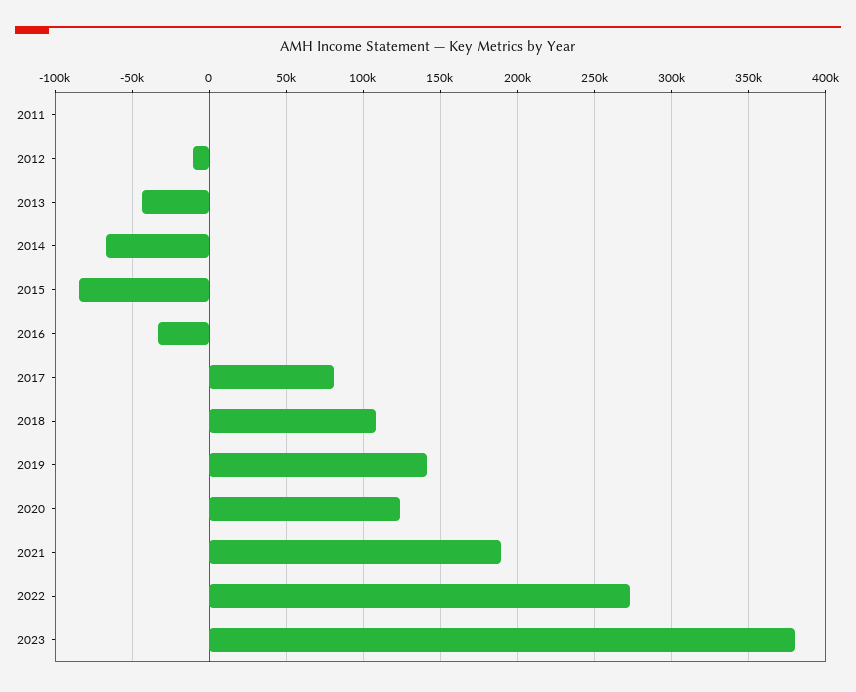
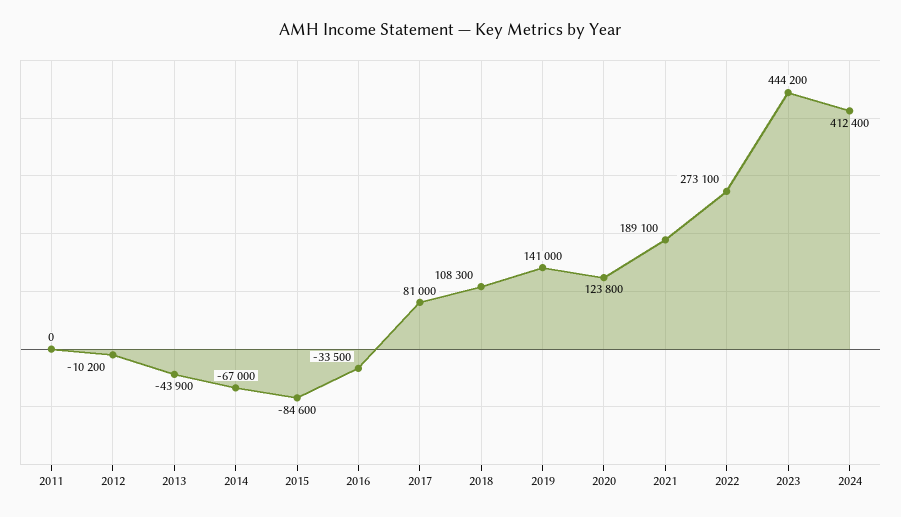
2023: 380000 -> 444200
2024: none -> 412400

